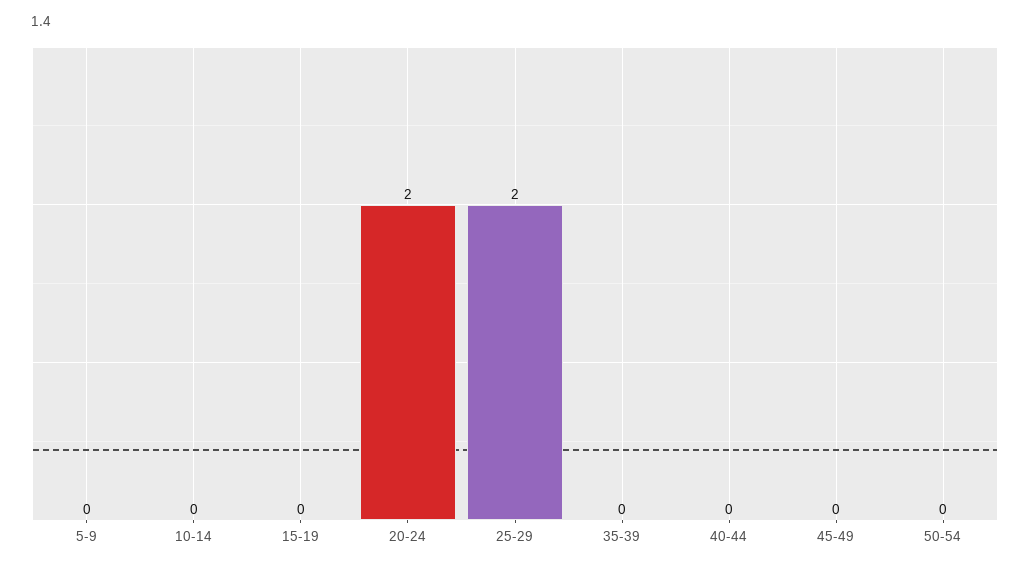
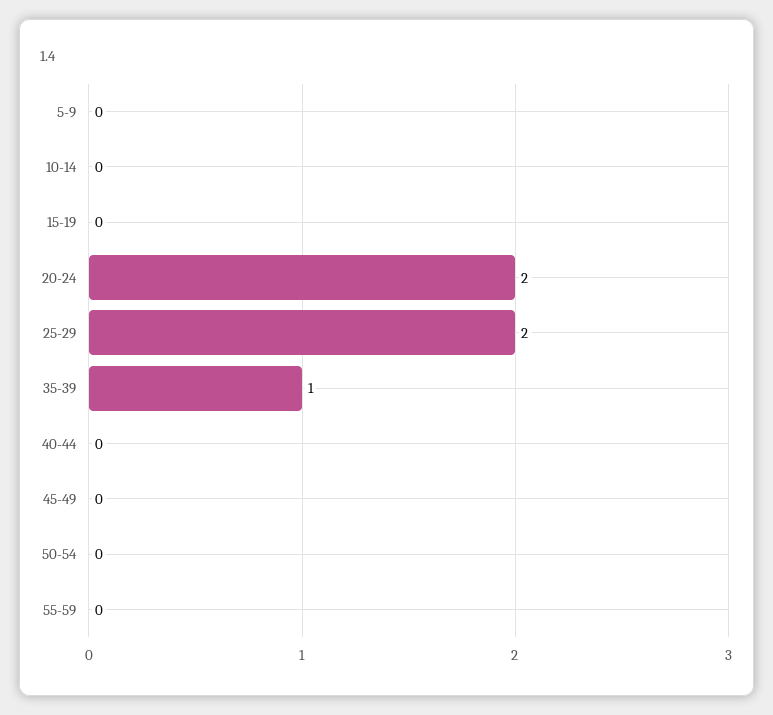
35-39: 0 -> 1
55-59: none -> 0

